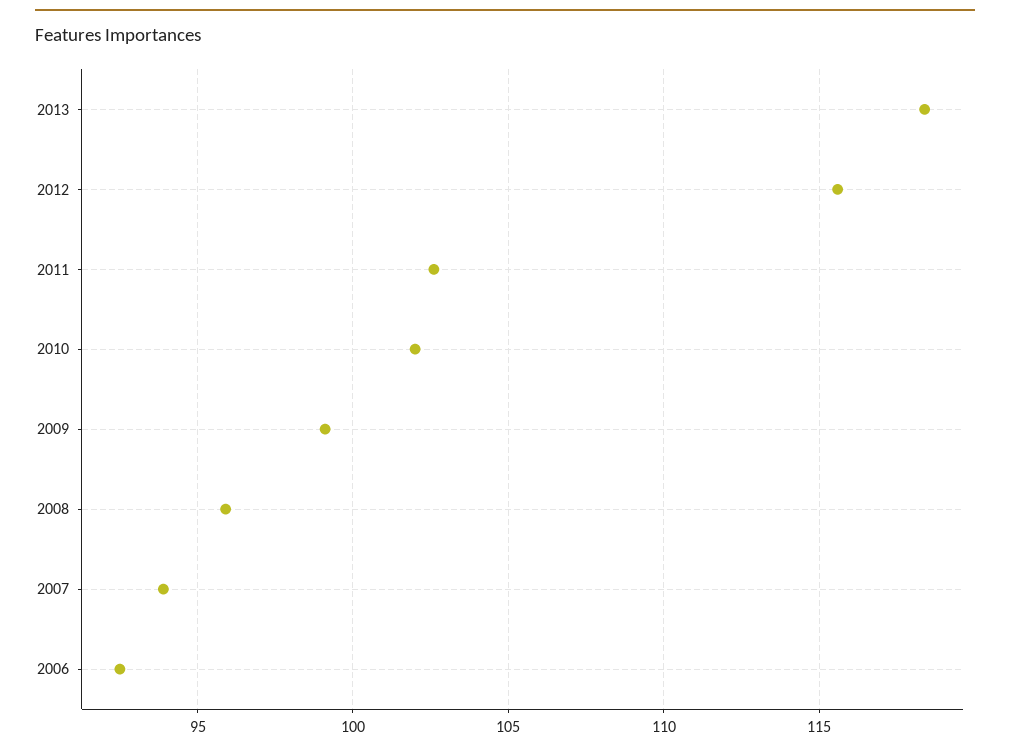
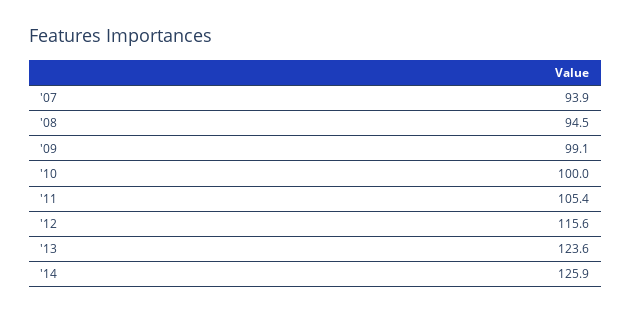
2013: 118.5 -> 123.6
2011: 102.5 -> 105.4
2010: 102 -> 100
2008: 96 -> 94.5
2006: 92.5 -> none
'14: none -> 125.9

